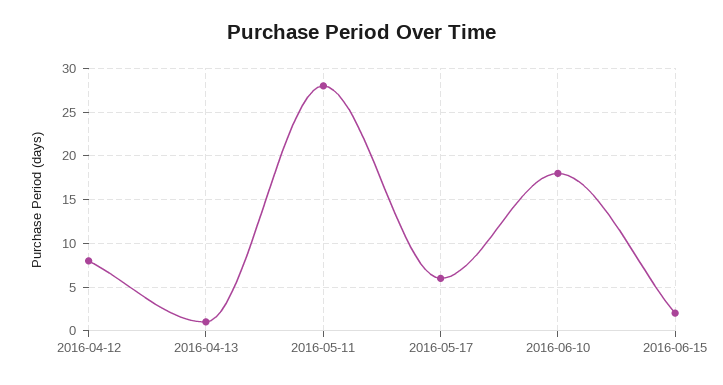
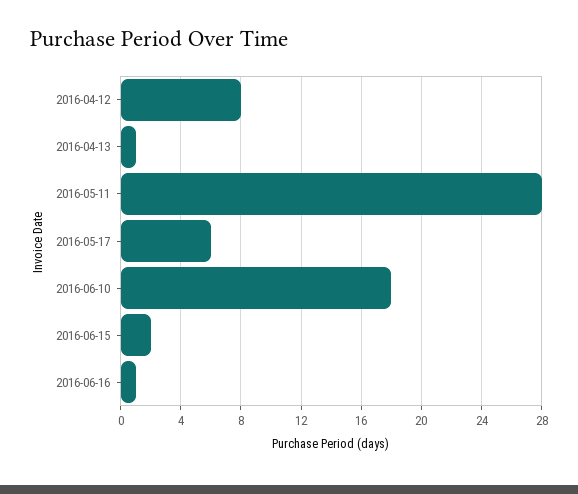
2016-06-16: none -> 1

